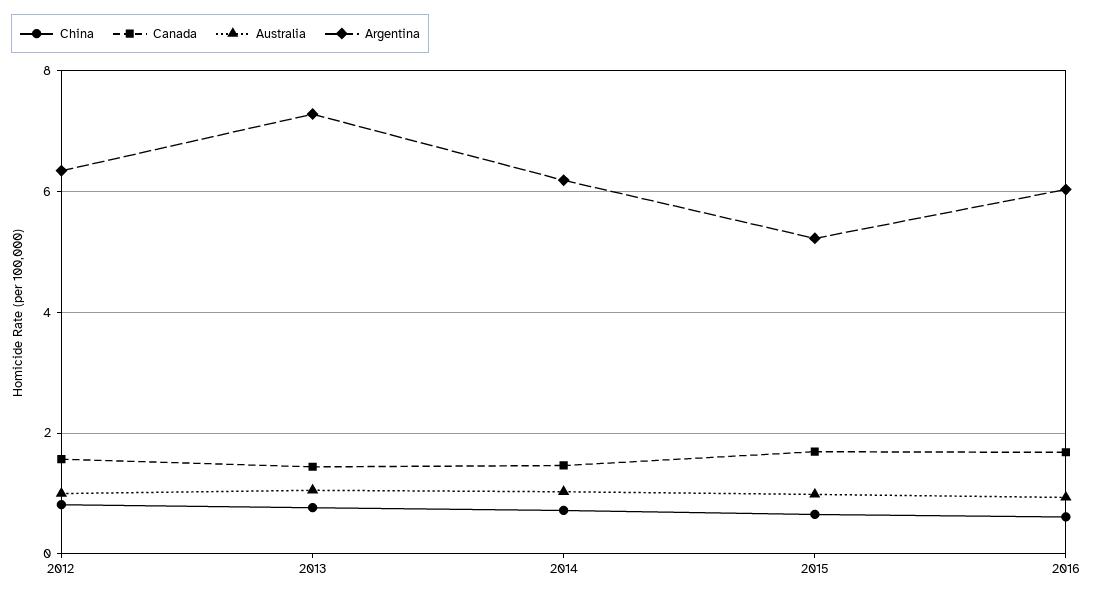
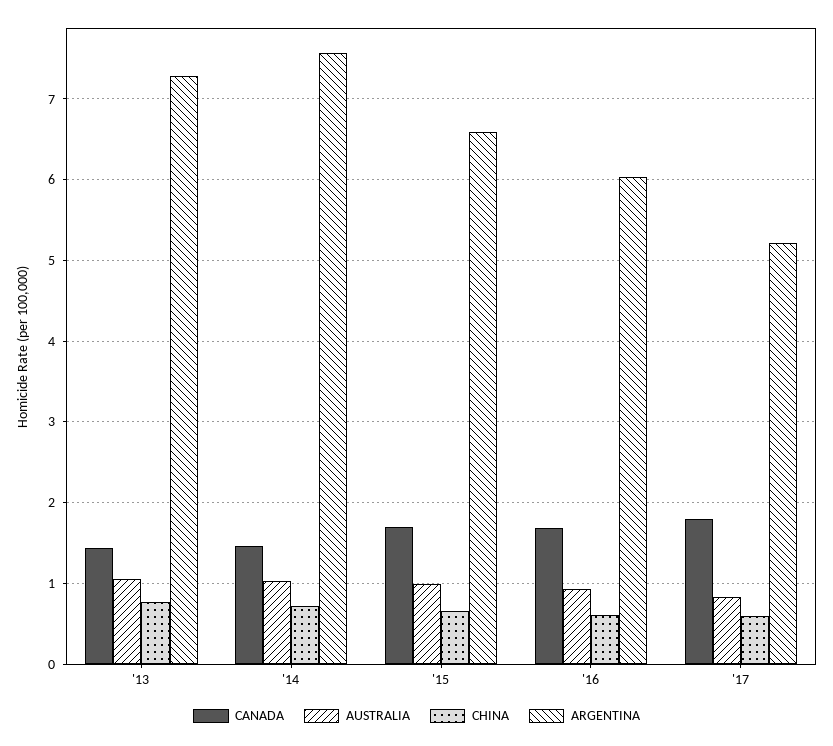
China, 2012: 0.8 -> none
Canada, 2012: 1.6 -> none
Australia, 2012: 1 -> none
Argentina, 2012: 6.4 -> none
Argentina, 2014: 6.2 -> 7.6
Argentina, 2015: 5.2 -> 6.6
Canada, '17: none -> 1.8
Australia, '17: none -> 0.8
China, '17: none -> 0.6
Argentina, '17: none -> 5.2

